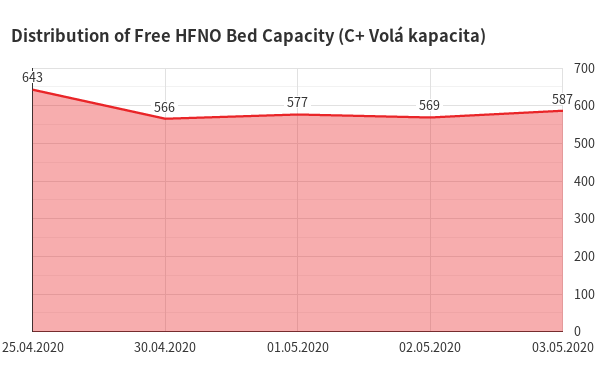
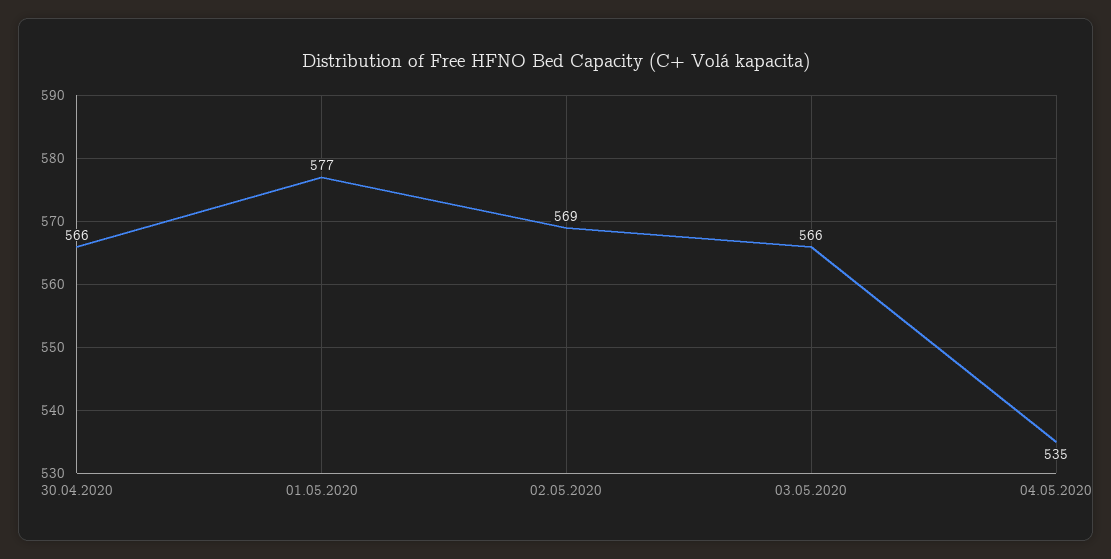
25.04.2020: 643 -> none
03.05.2020: 587 -> 566
04.05.2020: none -> 535

